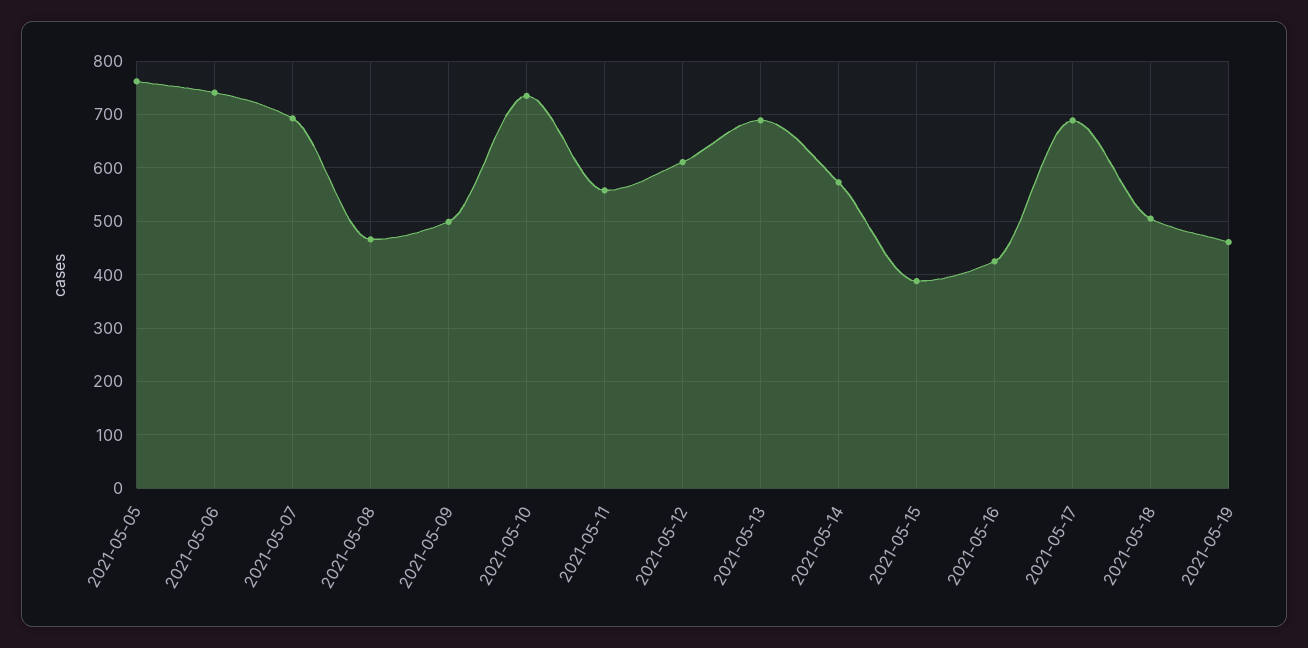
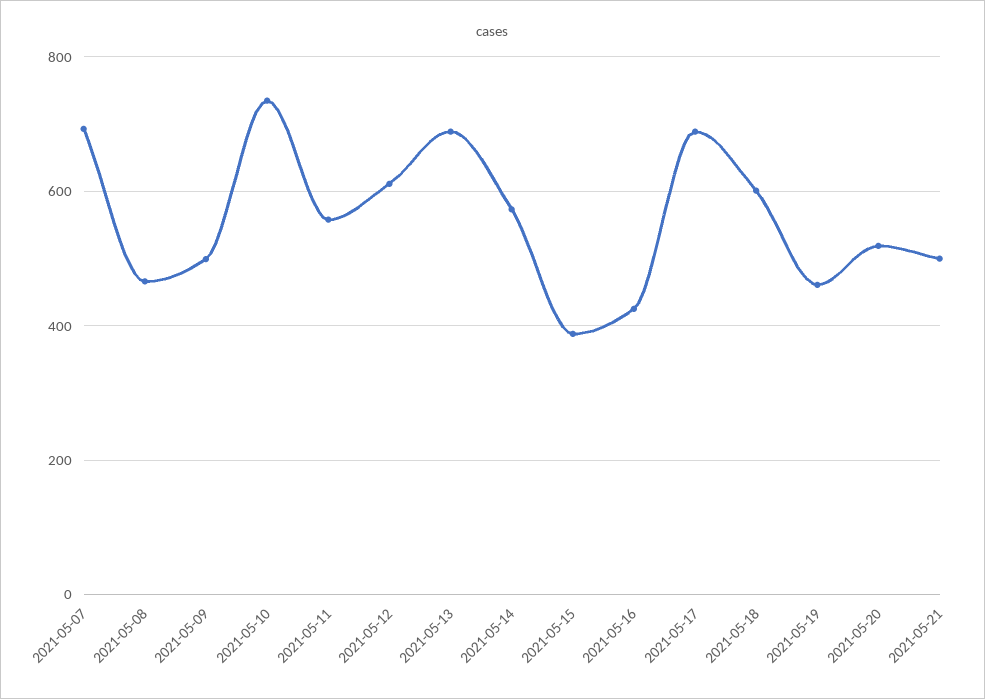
2021-05-05: 760 -> none
2021-05-06: 740 -> none
2021-05-18: 500 -> 600
2021-05-20: none -> 520
2021-05-21: none -> 500

